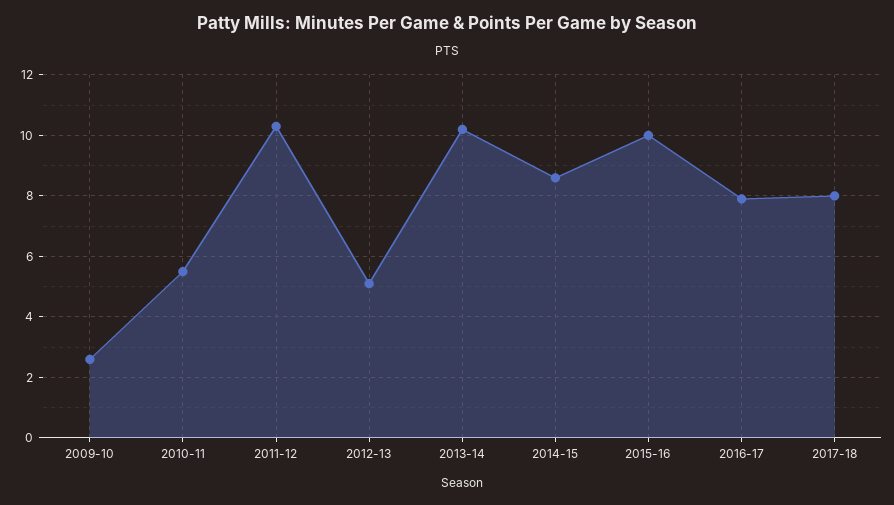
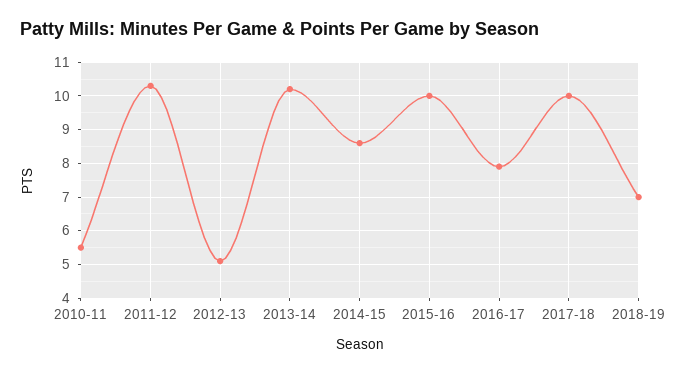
2009-10: 2.5 -> none
2017-18: 8 -> 10
2018-19: none -> 7

